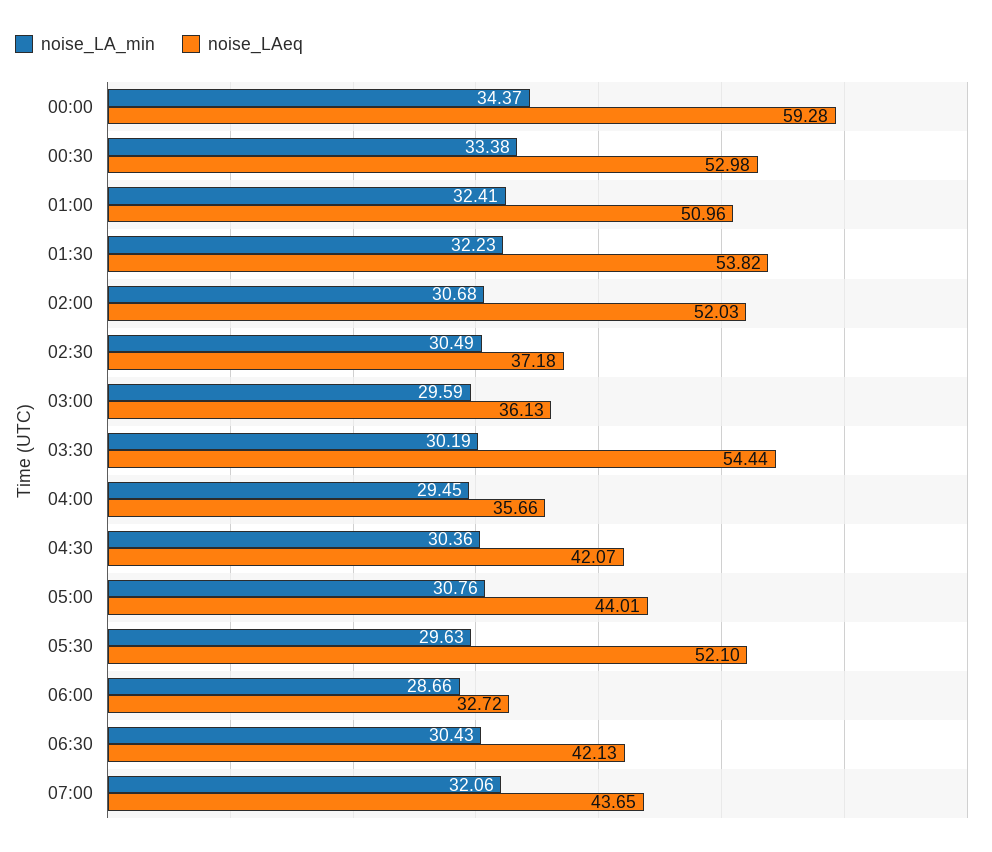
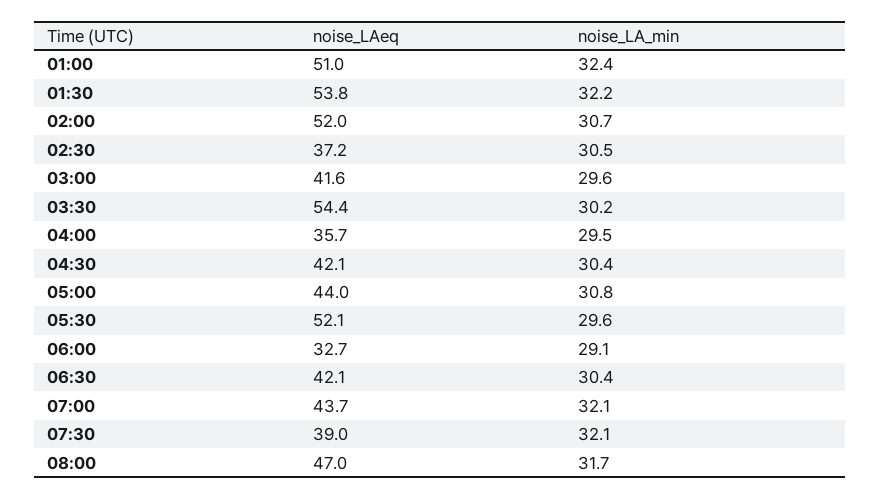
noise_LA_min, 00:00: 34.37 -> none
noise_LAeq, 00:00: 59.28 -> none
noise_LA_min, 00:30: 33.38 -> none
noise_LAeq, 00:30: 52.98 -> none
noise_LAeq, 03:00: 36.13 -> 41.6
noise_LA_min, 06:00: 28.66 -> 29.1
noise_LAeq, 07:30: none -> 39
noise_LA_min, 07:30: none -> 32.1
noise_LAeq, 08:00: none -> 47
noise_LA_min, 08:00: none -> 31.7

